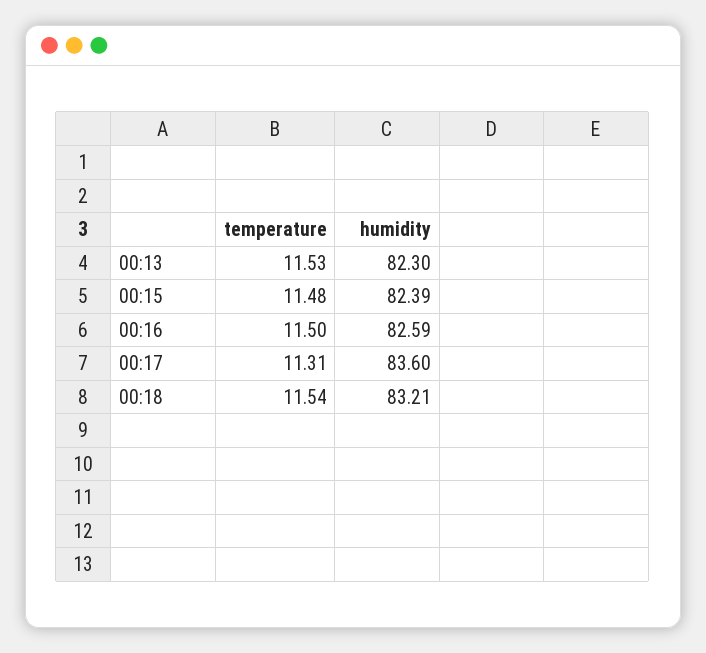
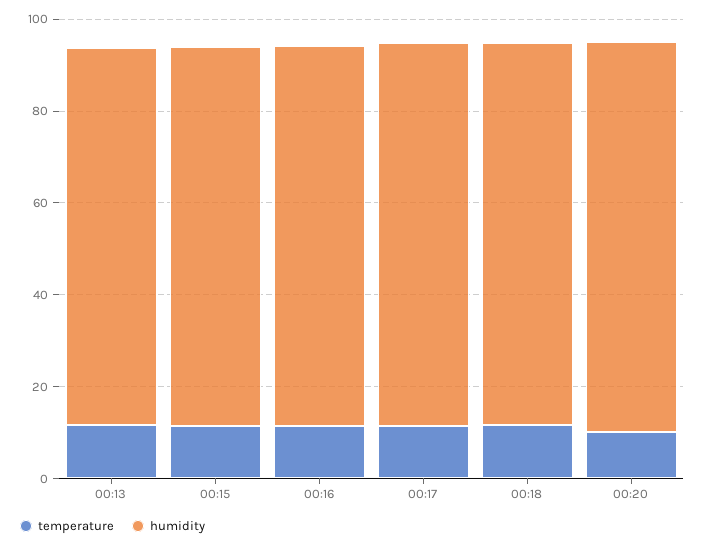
temperature, 00:20: none -> 10
humidity, 00:20: none -> 85

